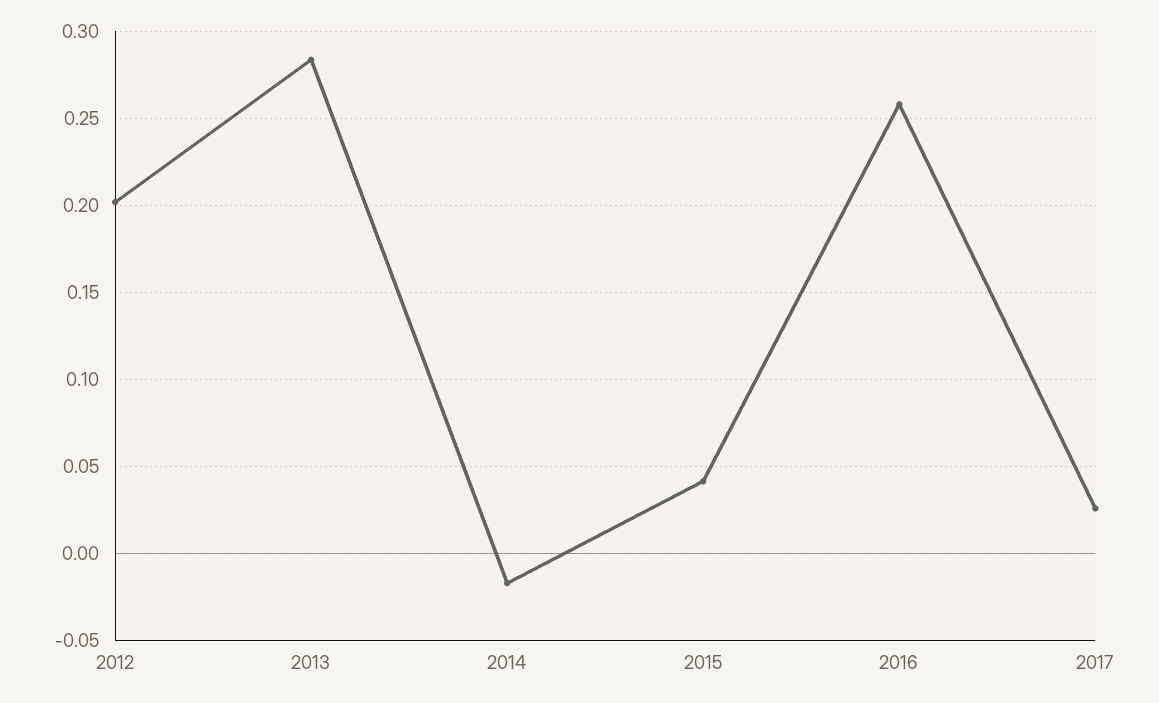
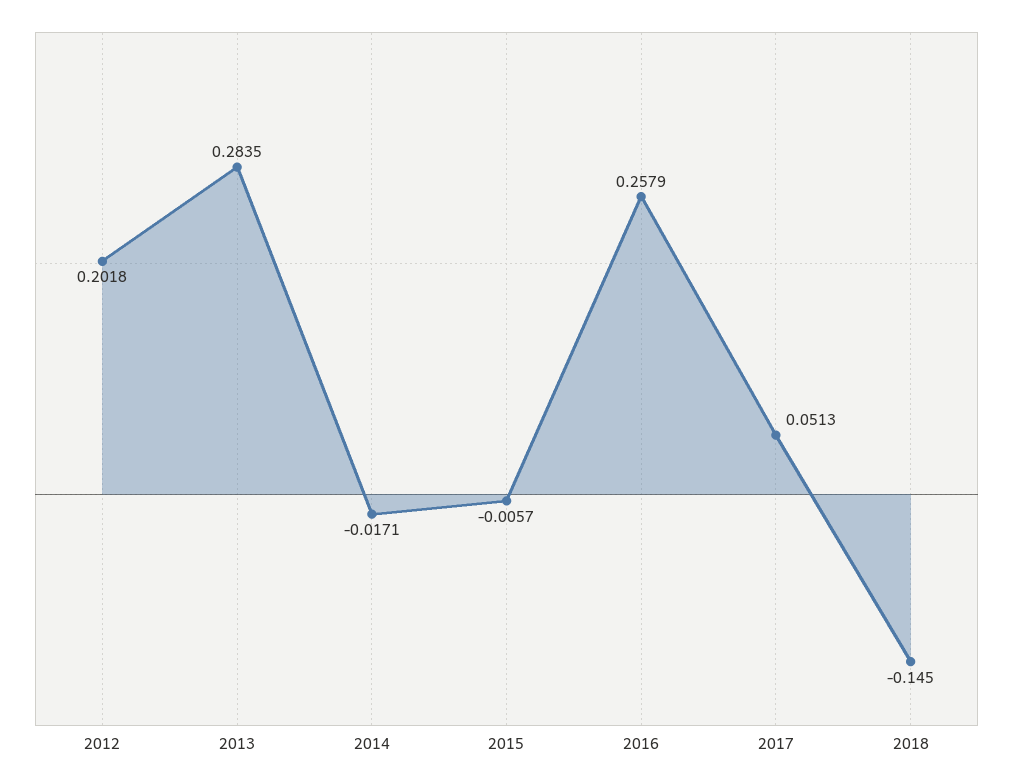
2015: 0.04 -> -0.0057
2017: 0.025 -> 0.0513
2018: none -> -0.145

